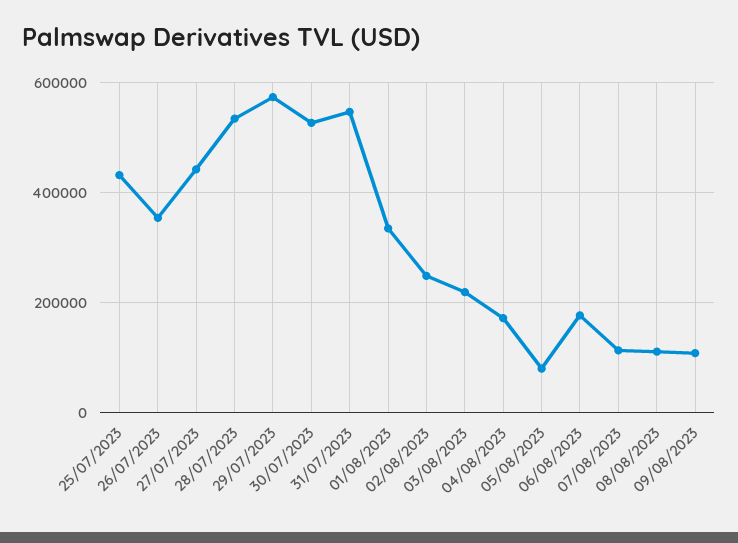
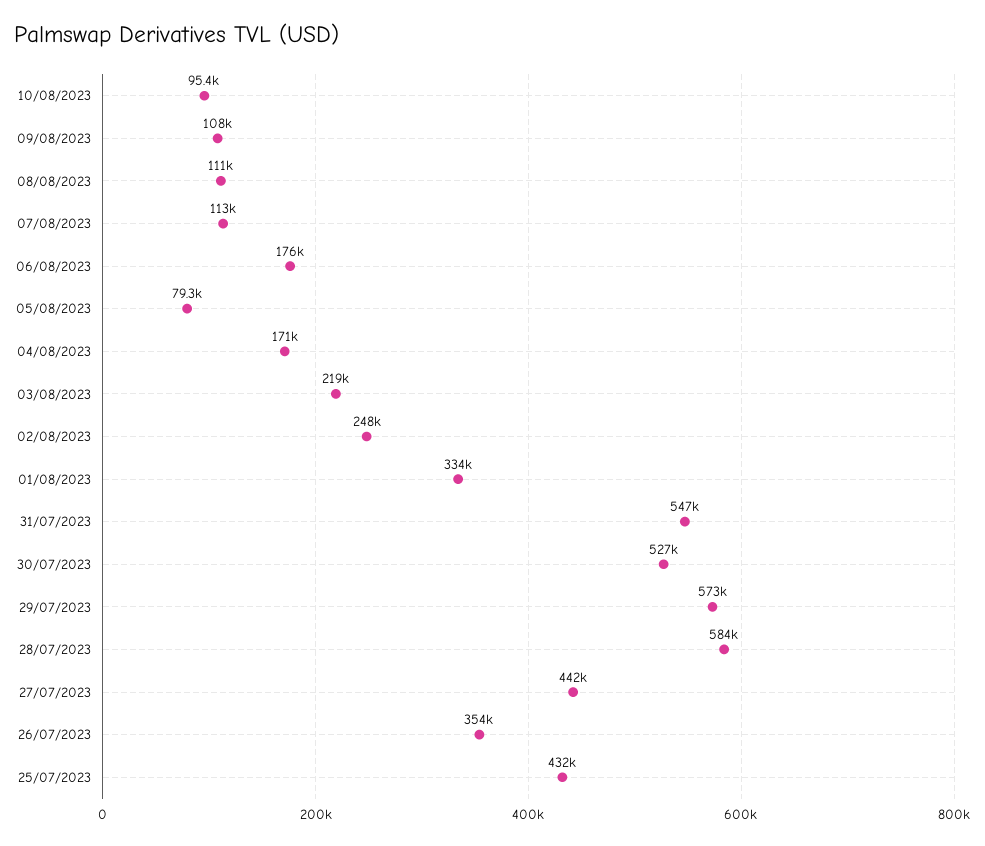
28/07/2023: 540000 -> 584000
10/08/2023: none -> 95400

